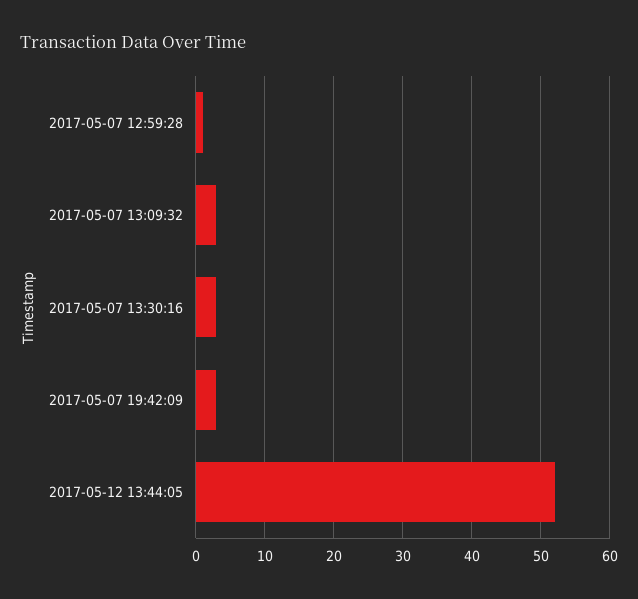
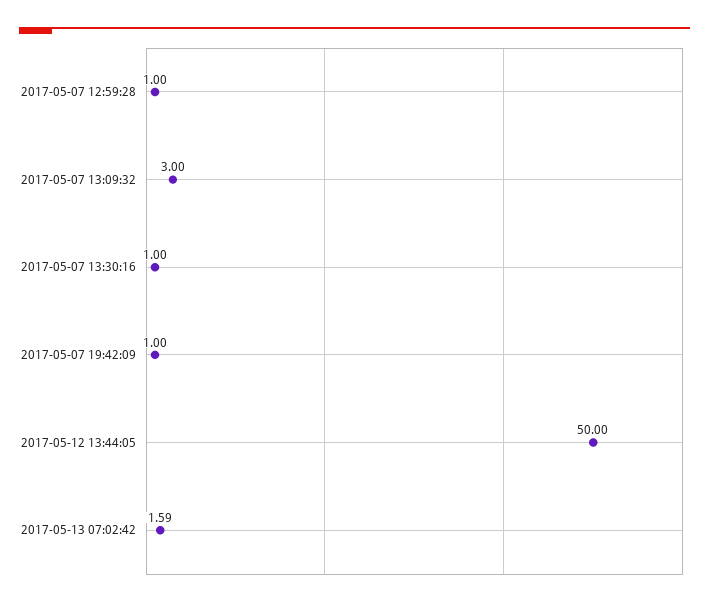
2017-05-07 13:30:16: 3 -> 1
2017-05-07 19:42:09: 3 -> 1
2017-05-12 13:44:05: 52 -> 50
2017-05-13 07:02:42: none -> 1.59

